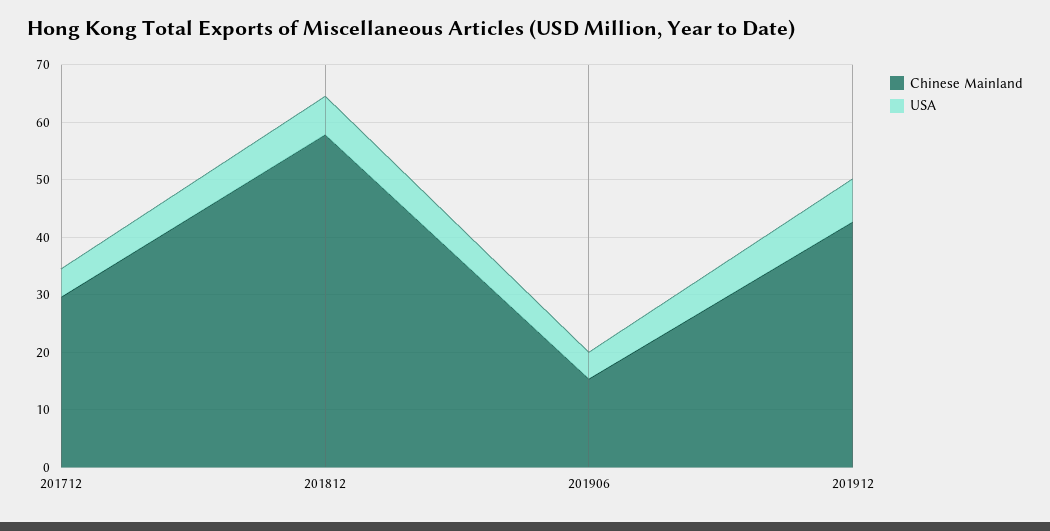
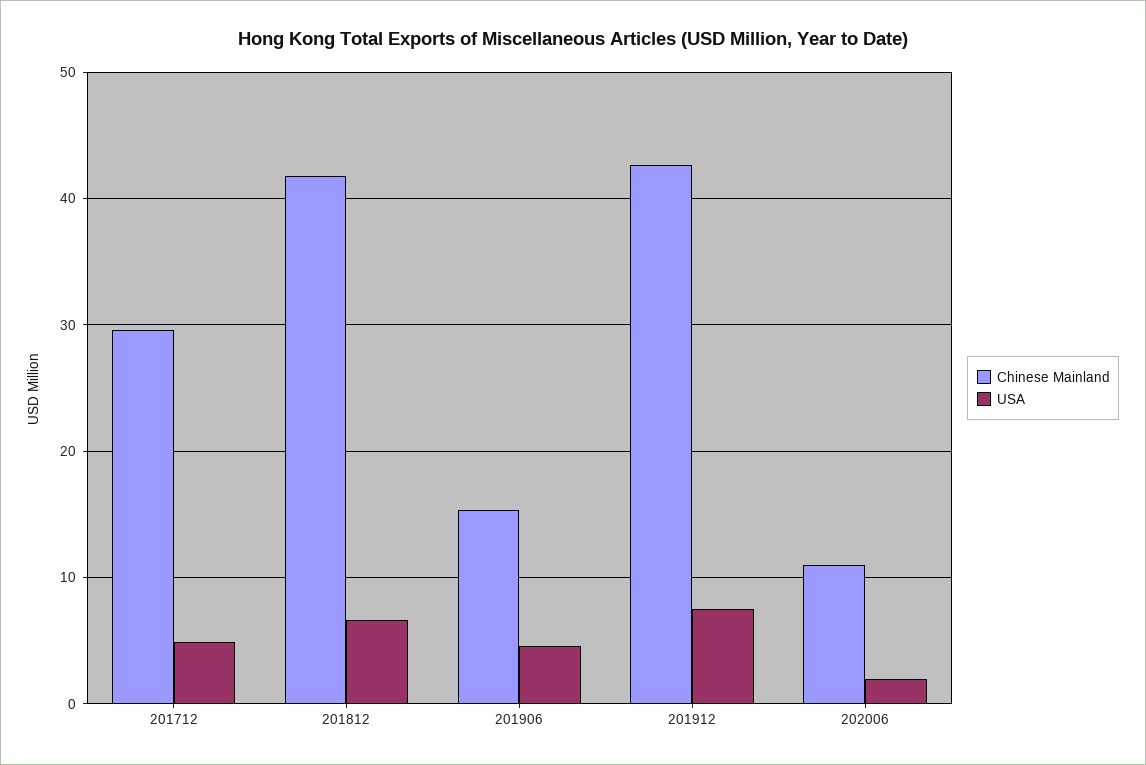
Chinese Mainland, 201812: 58 -> 42
Chinese Mainland, 202006: none -> 11
USA, 202006: none -> 2

